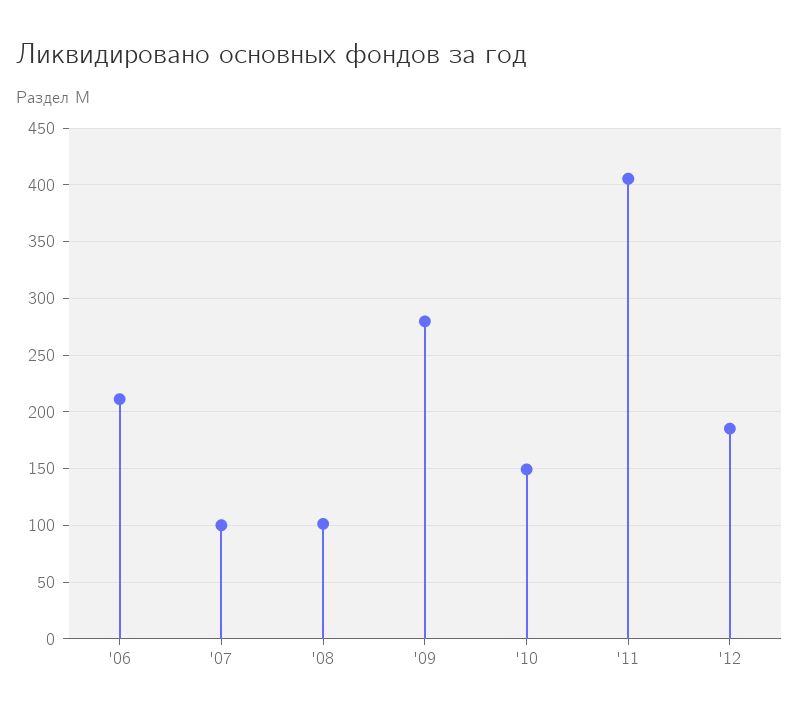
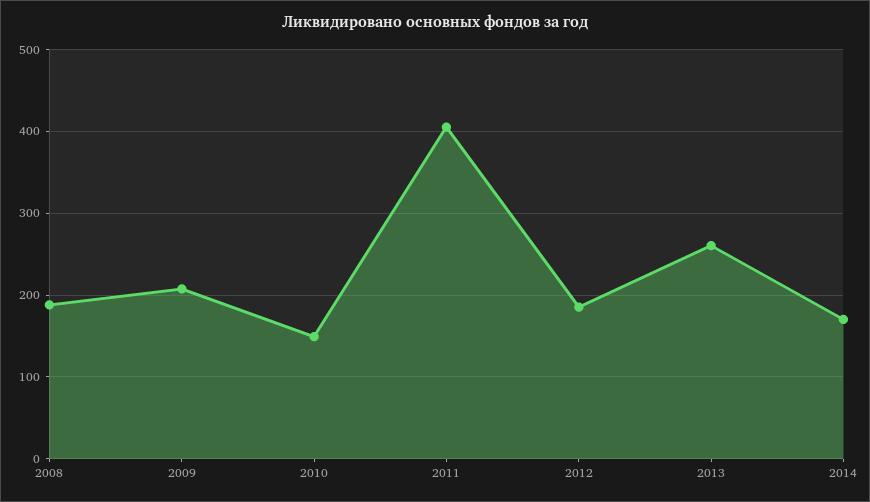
'06: 210 -> none
'07: 100 -> none
'08: 100 -> 190
'09: 280 -> 210
2013: none -> 260
2014: none -> 170

